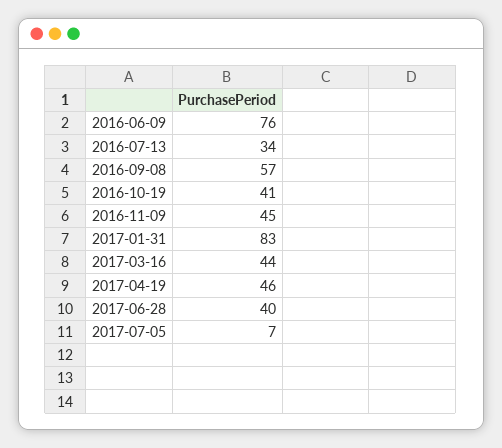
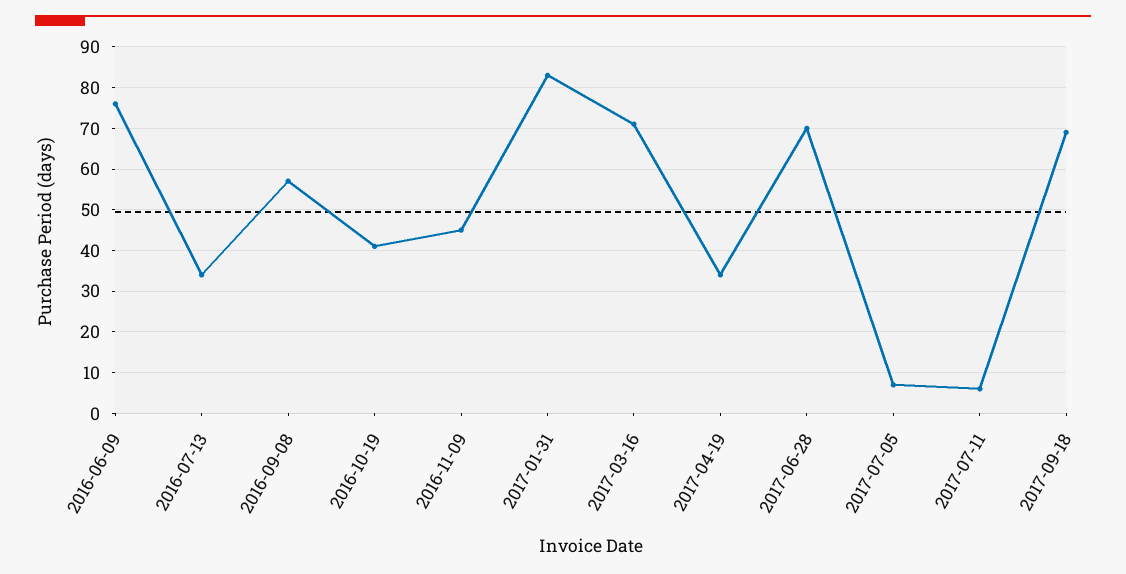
2017-03-16: 44 -> 70
2017-04-19: 46 -> 35
2017-06-28: 40 -> 70
2017-07-11: none -> 5
2017-09-18: none -> 70

